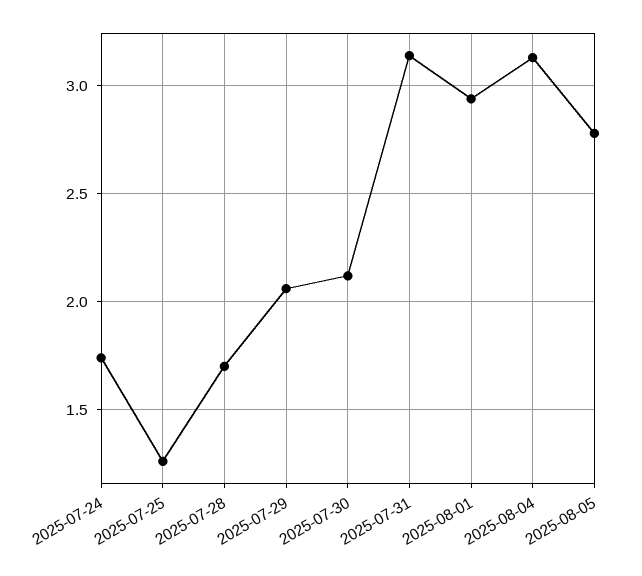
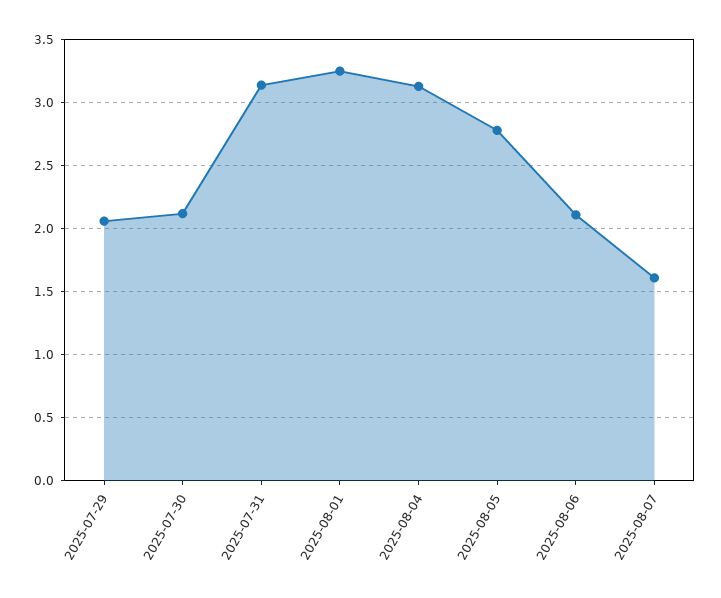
2025-07-24: 1.75 -> none
2025-07-25: 1.25 -> none
2025-07-28: 1.7 -> none
2025-08-01: 2.95 -> 3.25
2025-08-06: none -> 2.1
2025-08-07: none -> 1.6

